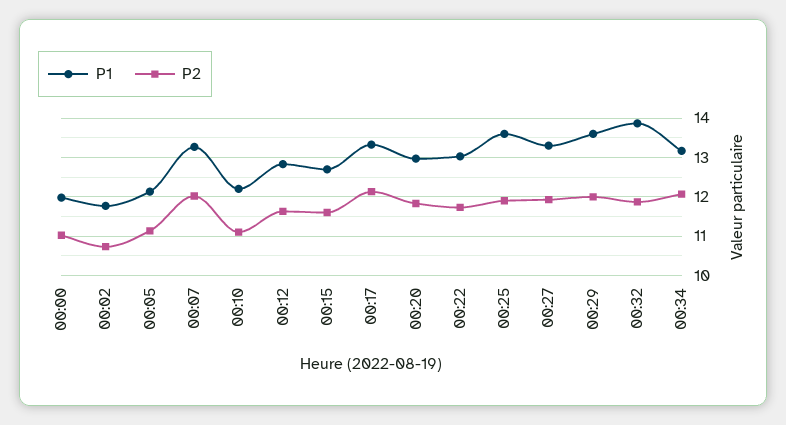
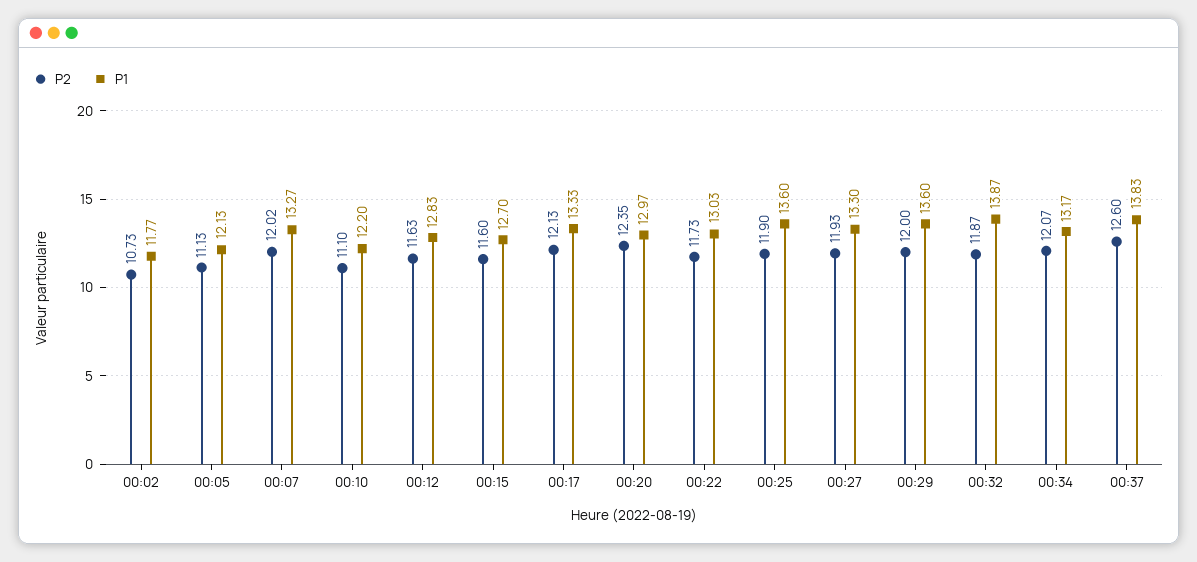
P1, 00:00: 12 -> none
P2, 00:00: 11 -> none
P2, 00:20: 11.8 -> 12.35
P2, 00:37: none -> 12.6
P1, 00:37: none -> 13.83

